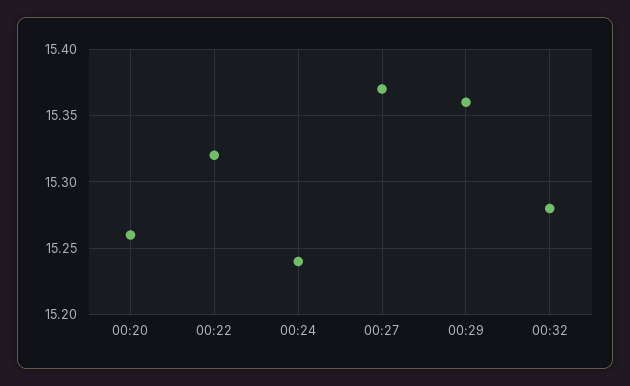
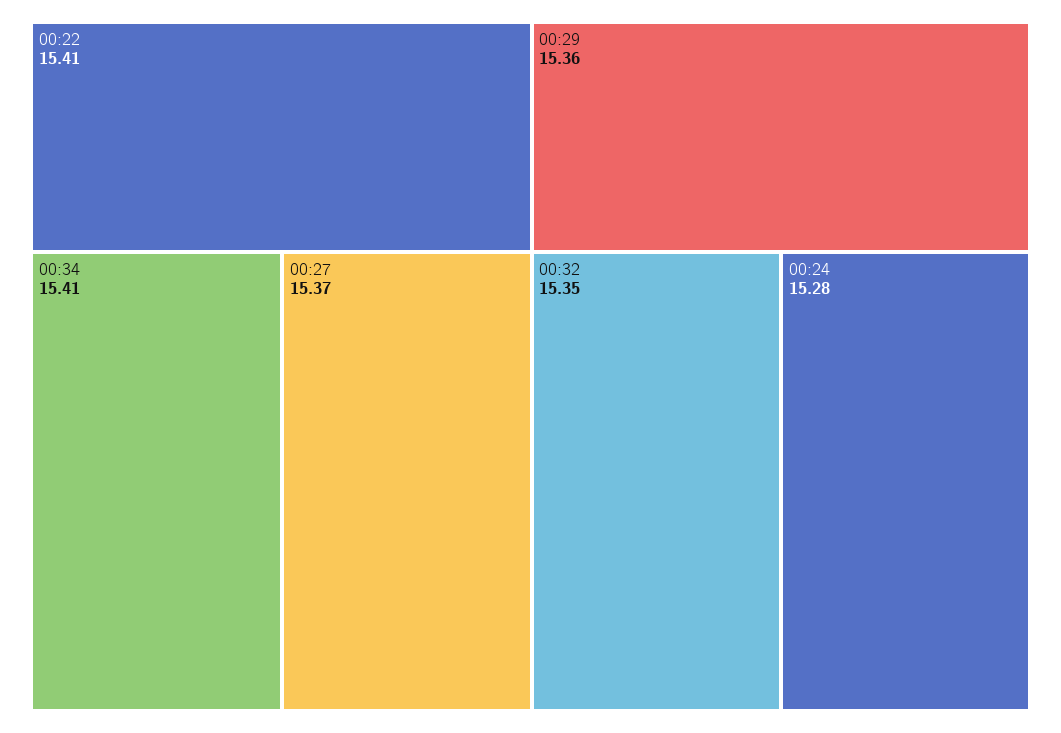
00:20: 15.26 -> none
00:22: 15.32 -> 15.41
00:24: 15.24 -> 15.28
00:32: 15.28 -> 15.35
00:34: none -> 15.41

